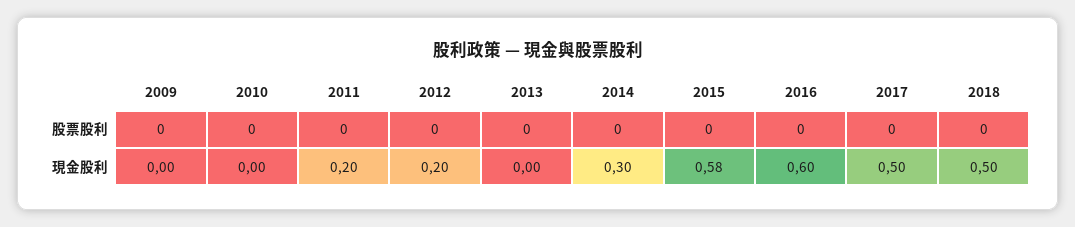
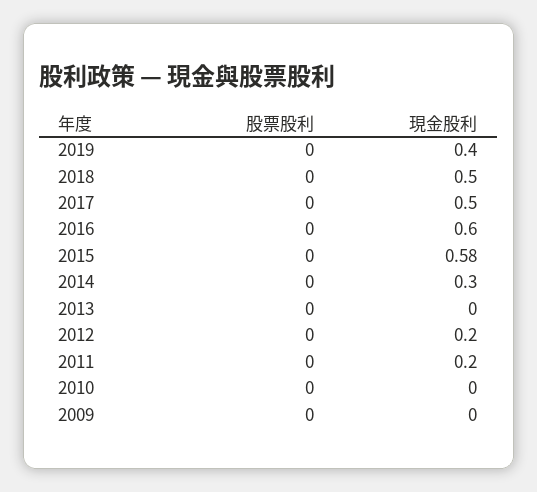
2019, 股票股利: none -> 0
2019, 現金股利: none -> 0.4

